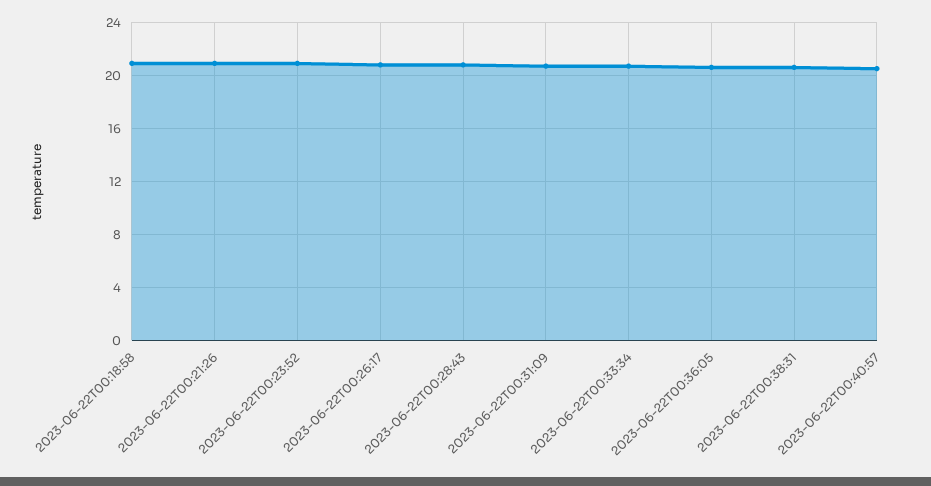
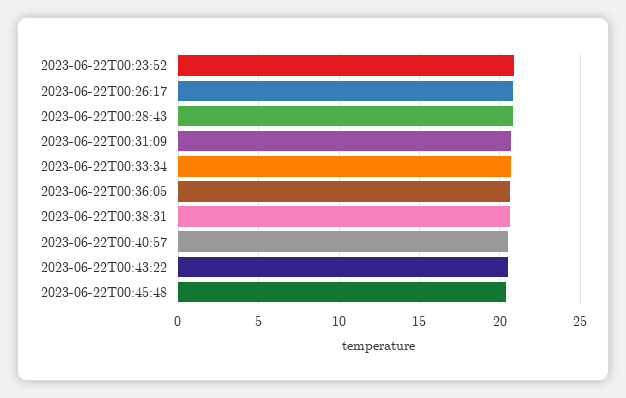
2023-06-22T00:18:58: 21 -> none
2023-06-22T00:21:26: 21 -> none
2023-06-22T00:43:22: none -> 20.5
2023-06-22T00:45:48: none -> 20.5

